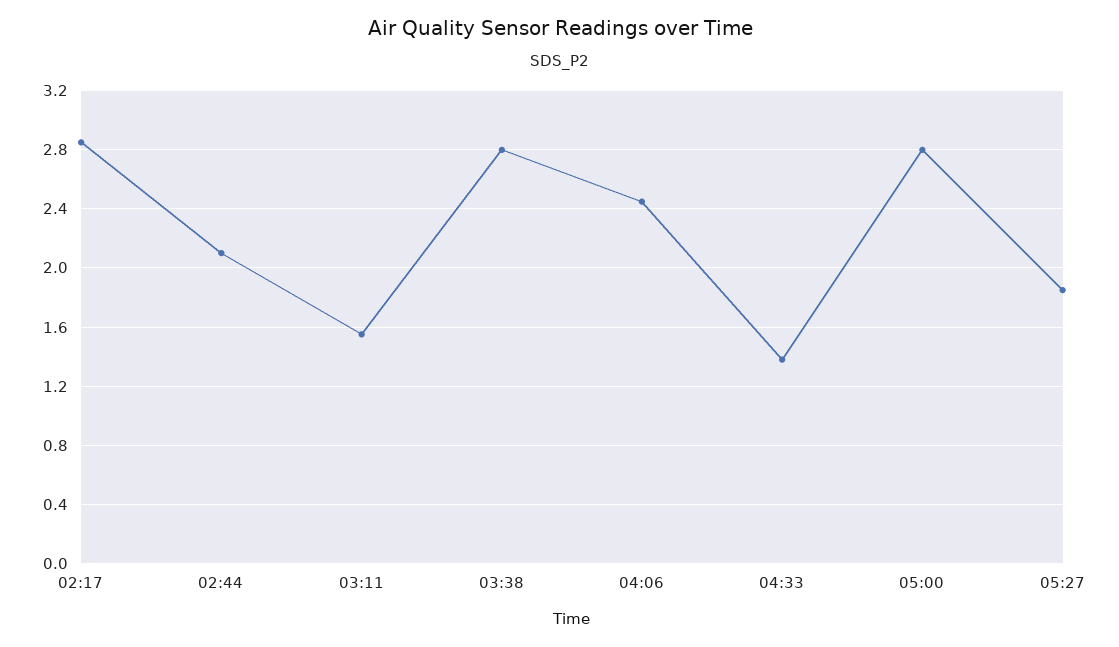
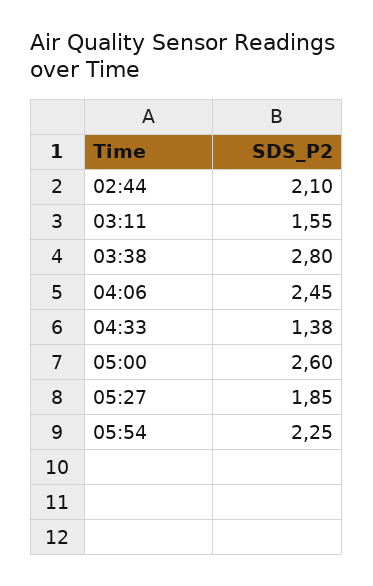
02:17: 2.85 -> none
05:00: 2.8 -> 2.6
05:54: none -> 2.25

